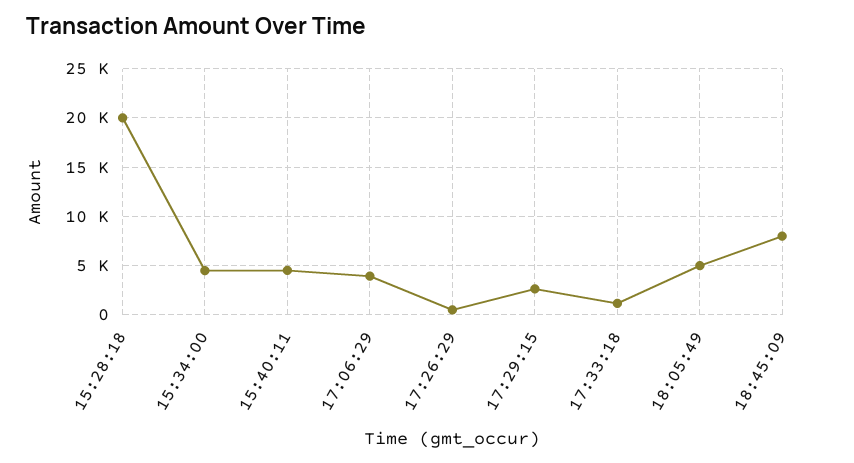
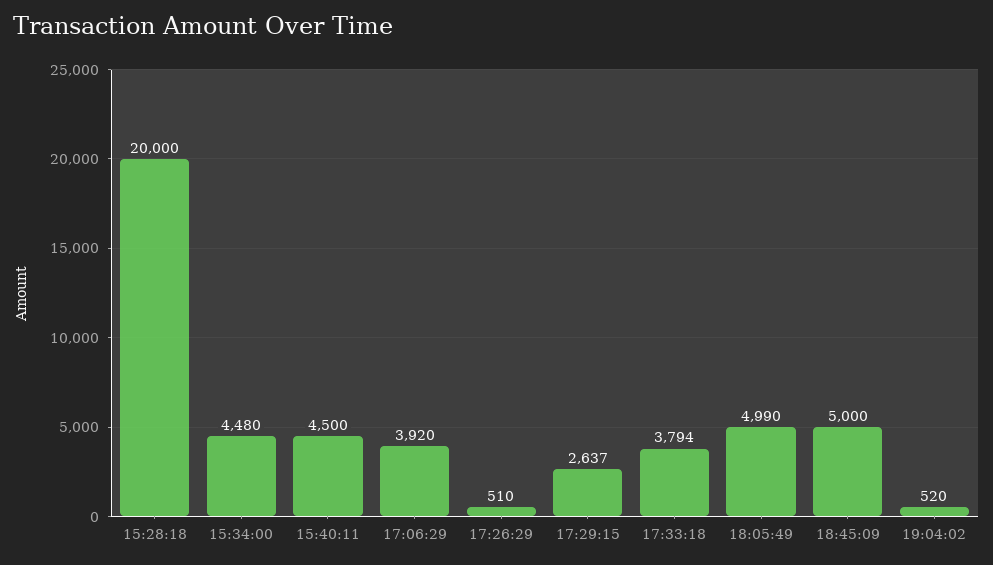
17:33:18: 1000 -> 3794
18:45:09: 8000 -> 5000
19:04:02: none -> 520

